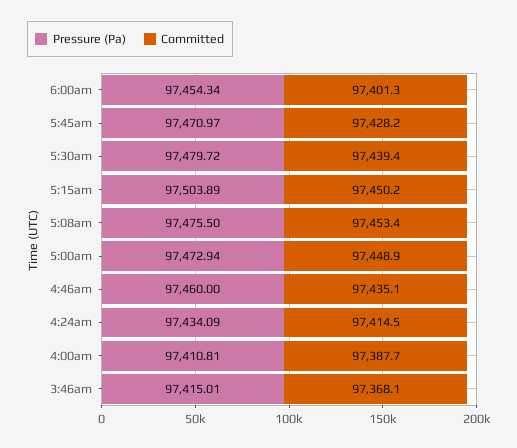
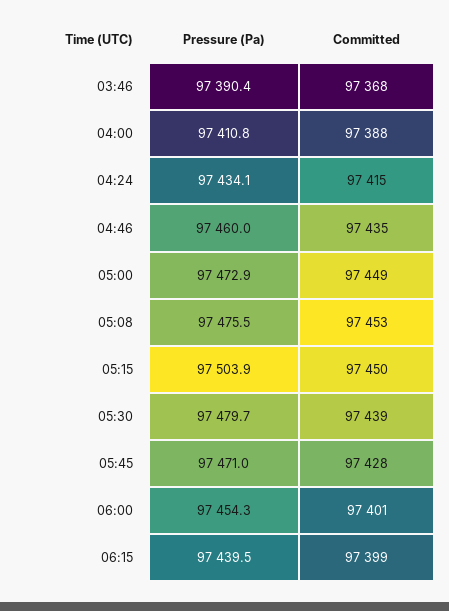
Pressure (Pa), 3:46am: 97415.01 -> 97390.4
Pressure (Pa), 06:15: none -> 97439.5
Committed, 06:15: none -> 97399

